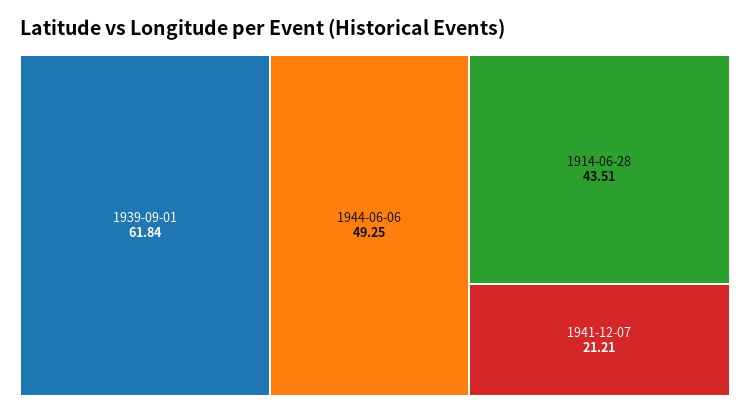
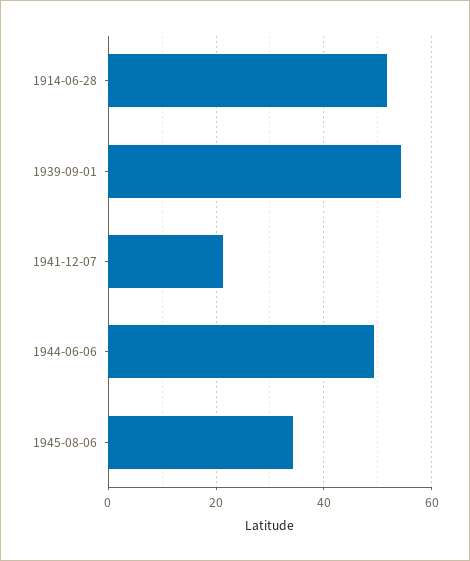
1939-09-01: 61.84 -> 54
1914-06-28: 43.51 -> 52
1945-08-06: none -> 34

